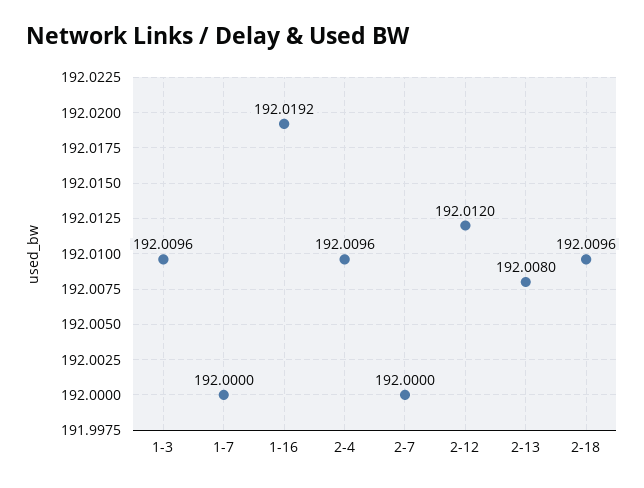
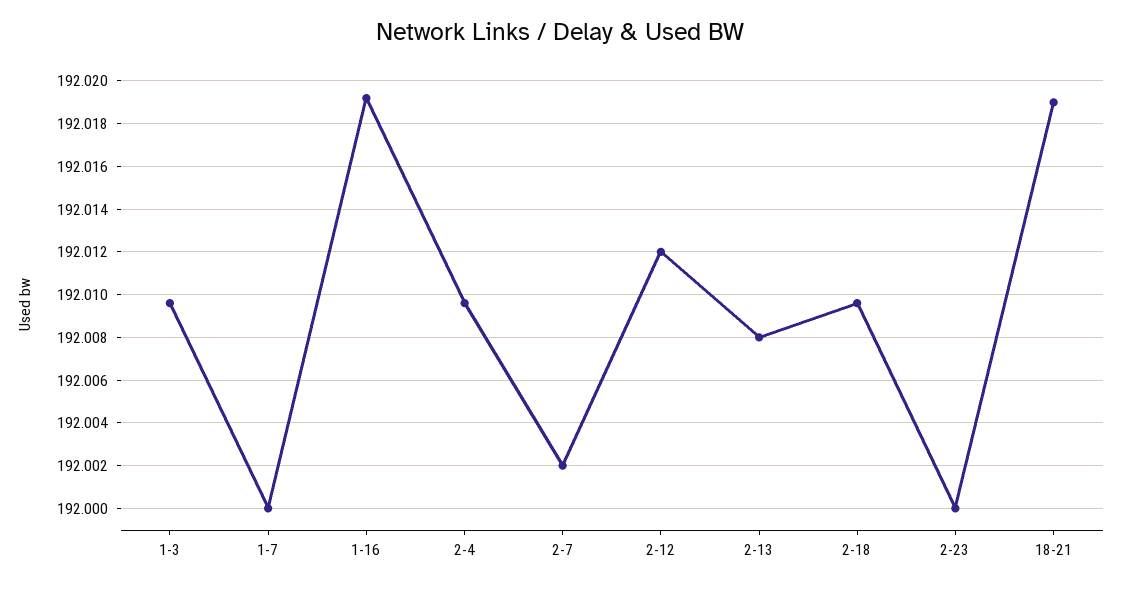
2-7: 192 -> 192.002
2-23: none -> 192
18-21: none -> 192.019

